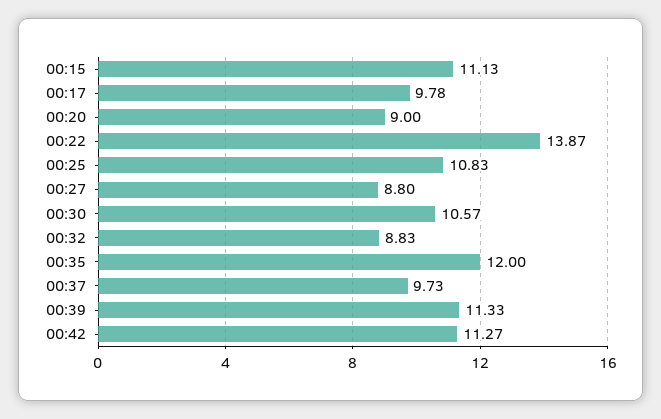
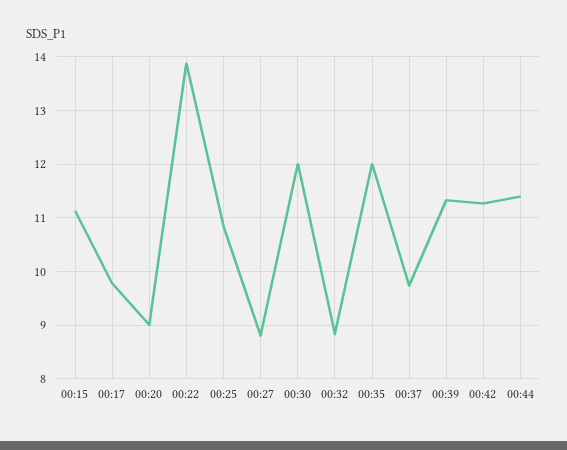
00:30: 10.57 -> 12
00:44: none -> 11.4

